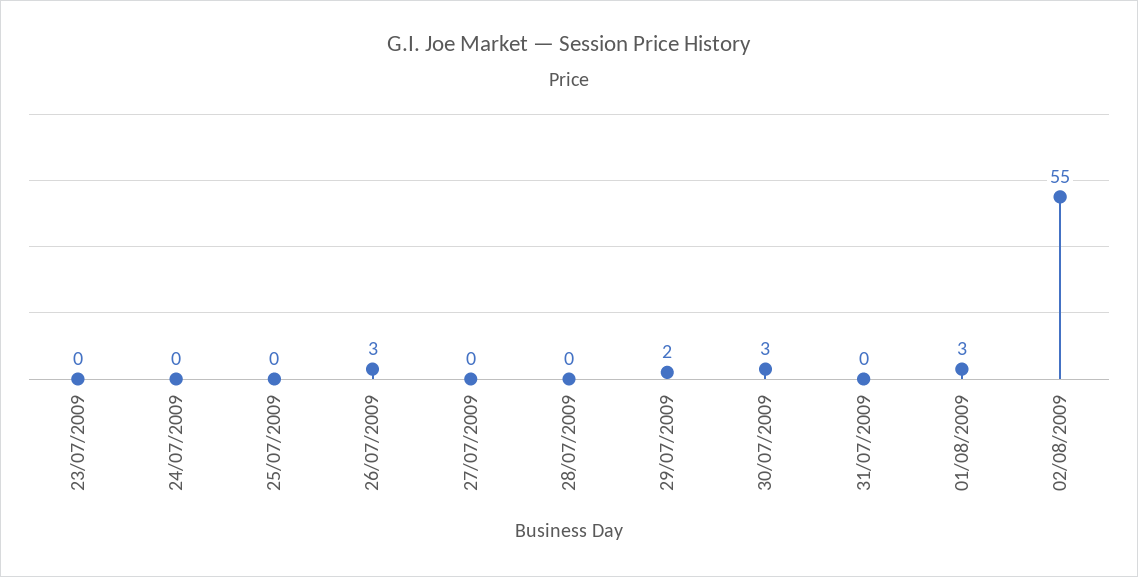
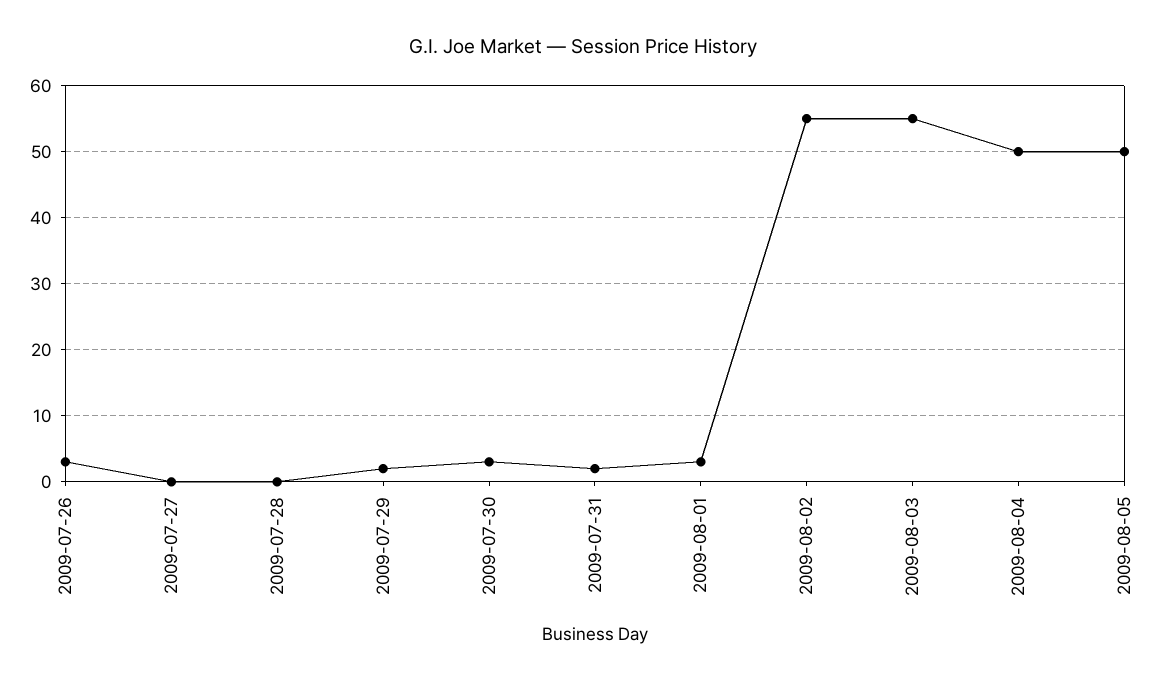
23/07/2009: 0 -> none
24/07/2009: 0 -> none
25/07/2009: 0 -> none
31/07/2009: 0 -> 2
2009-08-03: none -> 55
2009-08-04: none -> 50
2009-08-05: none -> 50

